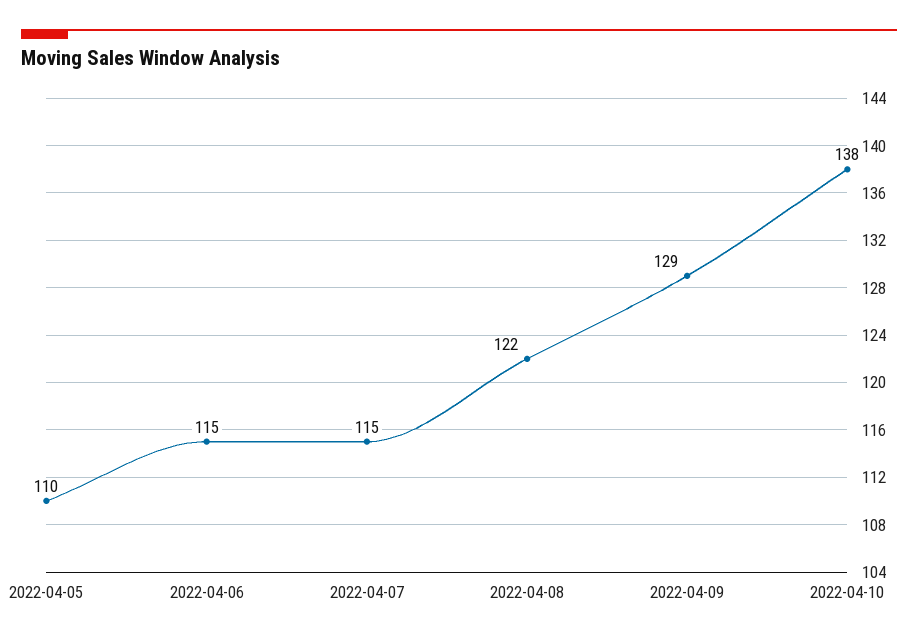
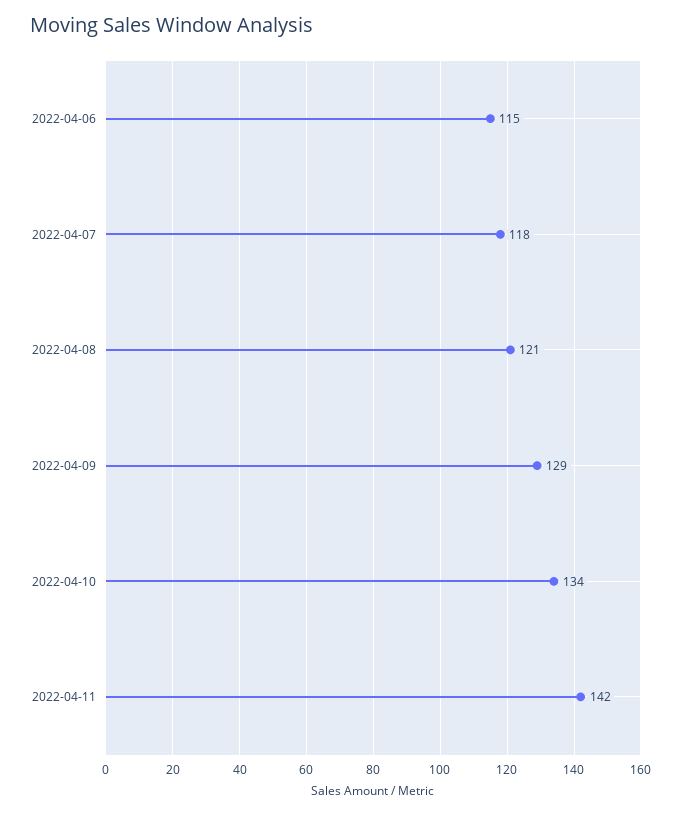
2022-04-05: 110 -> none
2022-04-07: 115 -> 118
2022-04-08: 122 -> 121
2022-04-10: 138 -> 134
2022-04-11: none -> 142

